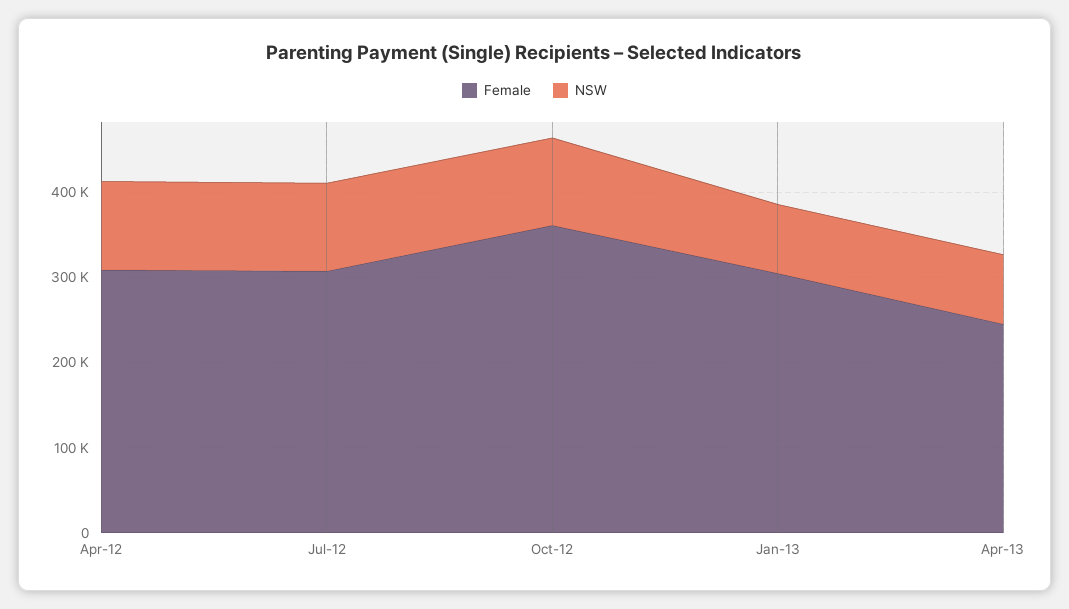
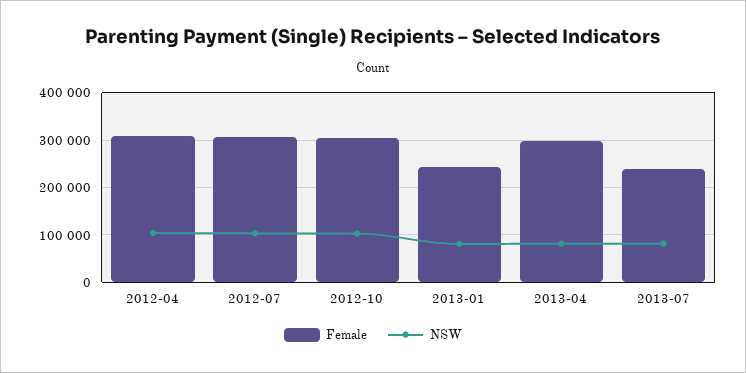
Female, Oct-12: 360000 -> 300000
Female, Jan-13: 300000 -> 240000
Female, Apr-13: 240000 -> 300000
Female, 2013-07: none -> 240000
NSW, 2013-07: none -> 80000

